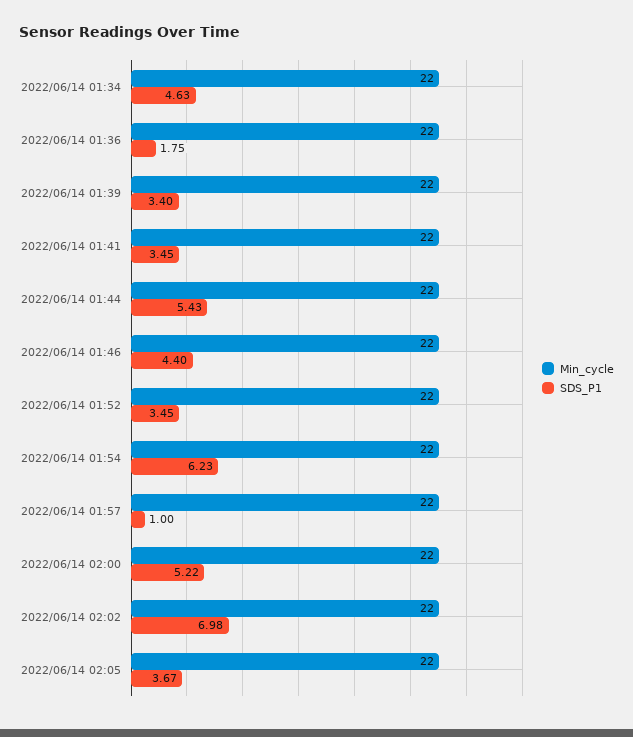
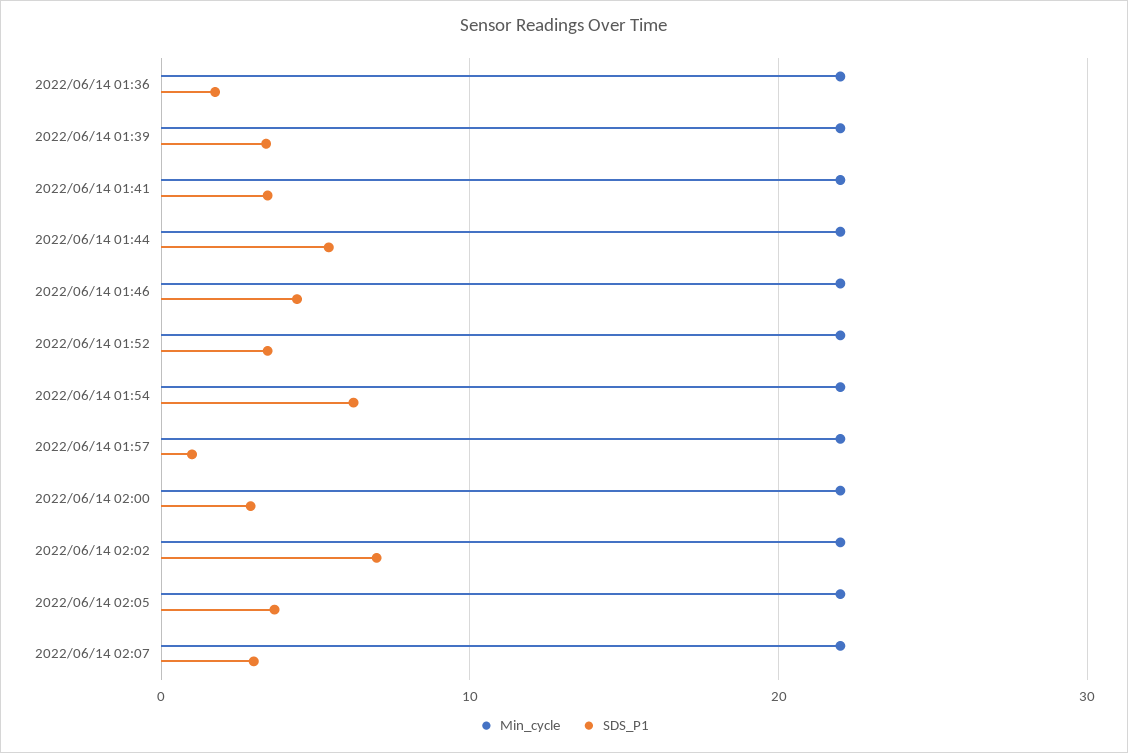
Min_cycle, 2022/06/14 01:34: 22 -> none
SDS_P1, 2022/06/14 01:34: 4.63 -> none
SDS_P1, 2022/06/14 02:00: 5.22 -> 3
Min_cycle, 2022/06/14 02:07: none -> 22
SDS_P1, 2022/06/14 02:07: none -> 3

